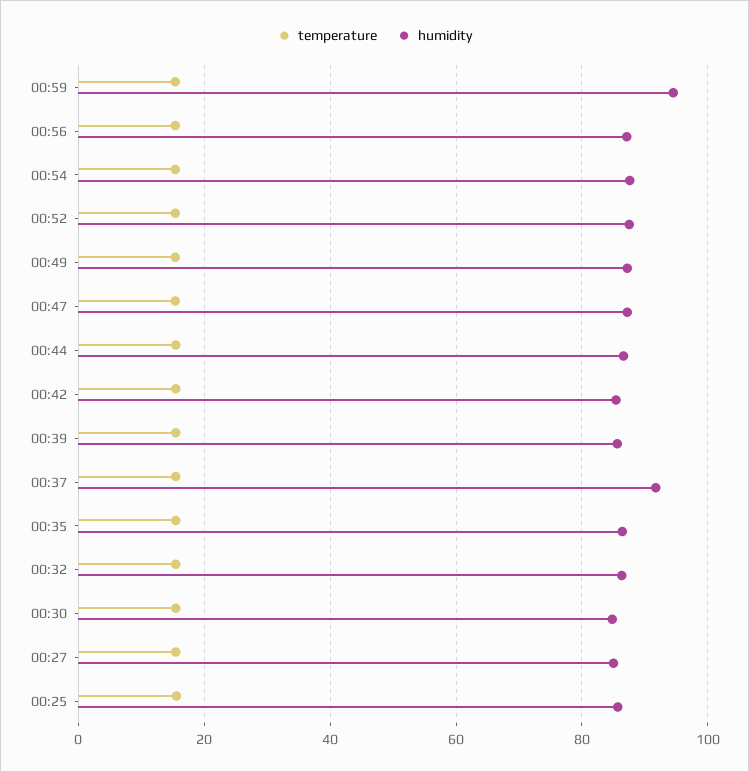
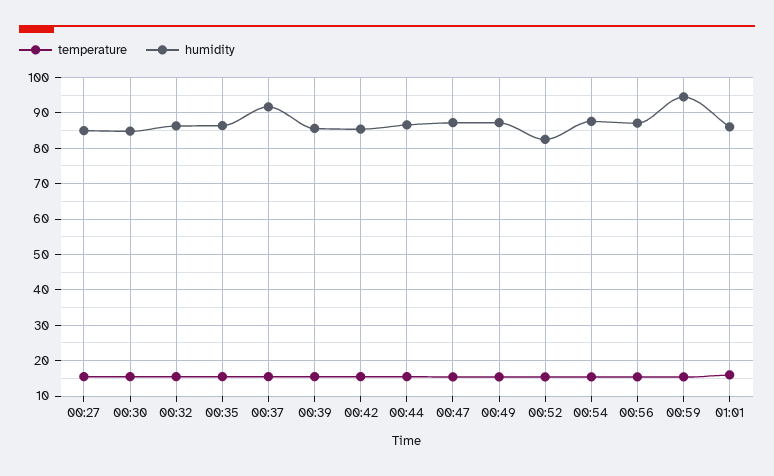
humidity, 00:52: 88 -> 82
temperature, 00:25: 16 -> none
humidity, 00:25: 86 -> none
temperature, 01:01: none -> 16
humidity, 01:01: none -> 86

